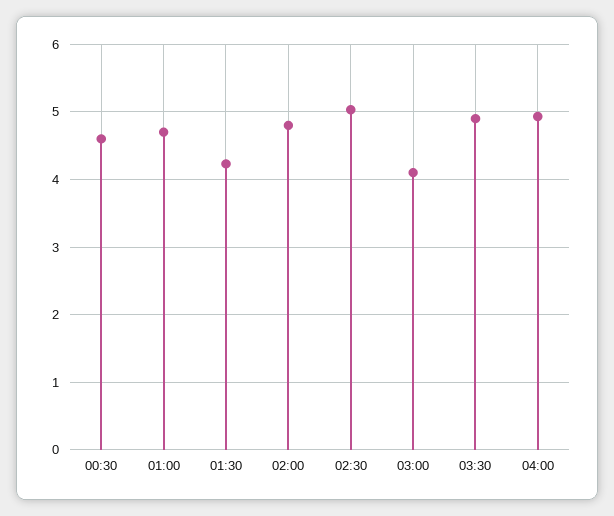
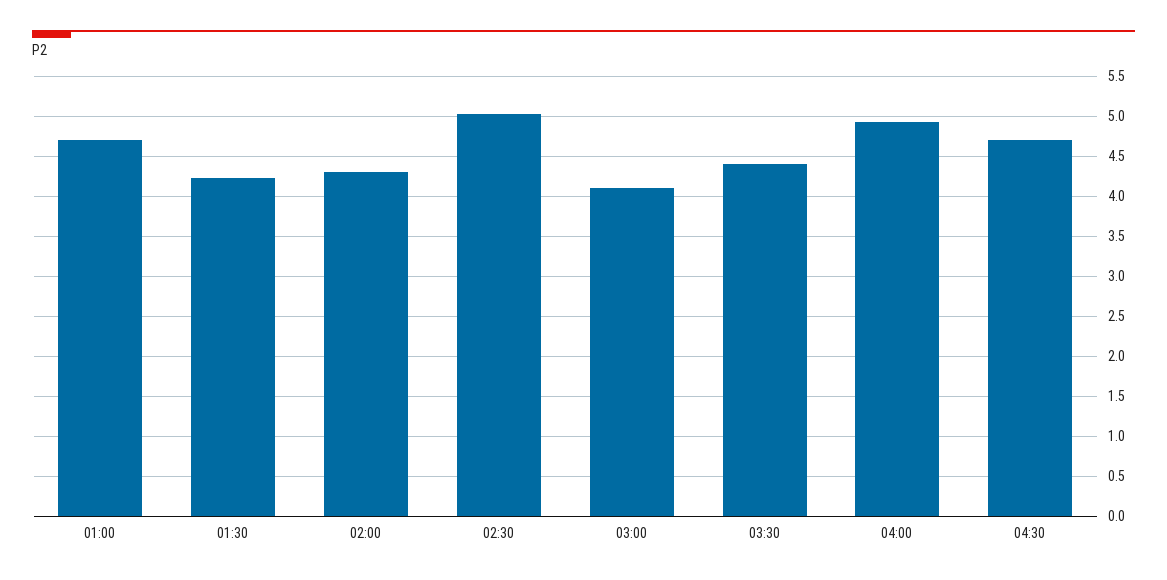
00:30: 4.6 -> none
02:00: 4.8 -> 4.3
03:30: 4.9 -> 4.4
04:30: none -> 4.7

